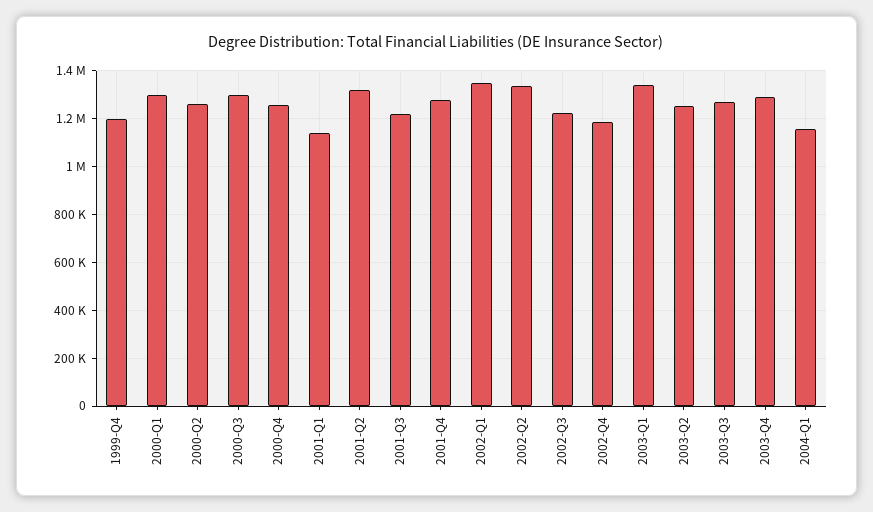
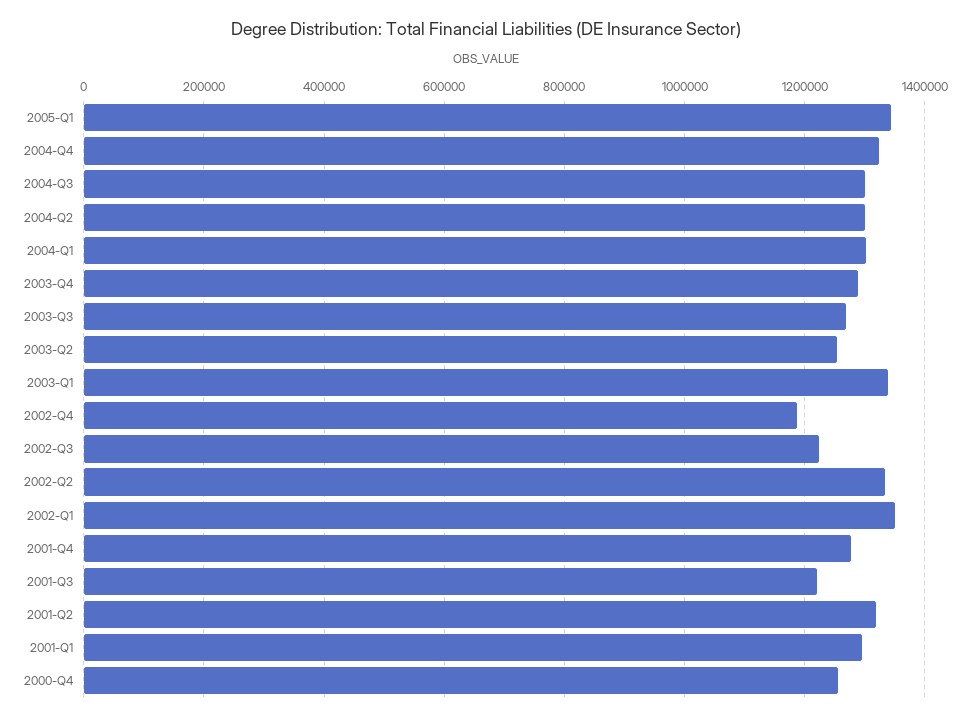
1999-Q4: 1200000 -> none
2000-Q1: 1300000 -> none
2000-Q2: 1250000 -> none
2000-Q3: 1300000 -> none
2001-Q1: 1150000 -> 1300000
2004-Q1: 1150000 -> 1300000
2005-Q1: none -> 1340000
2004-Q4: none -> 1320000
2004-Q3: none -> 1300000
2004-Q2: none -> 1300000

